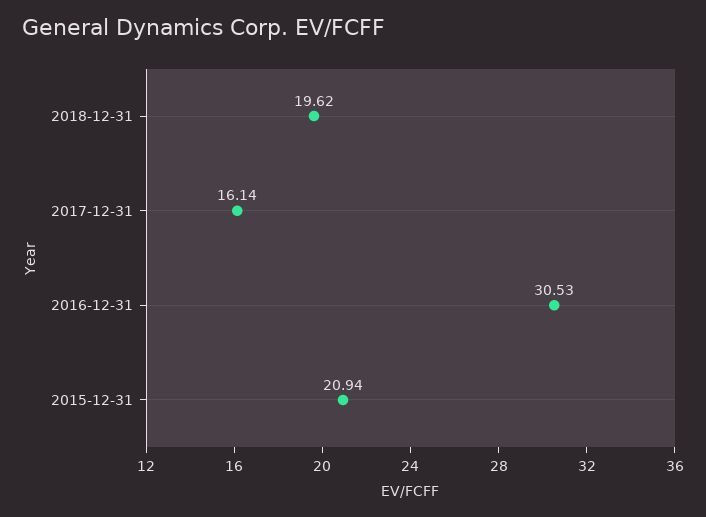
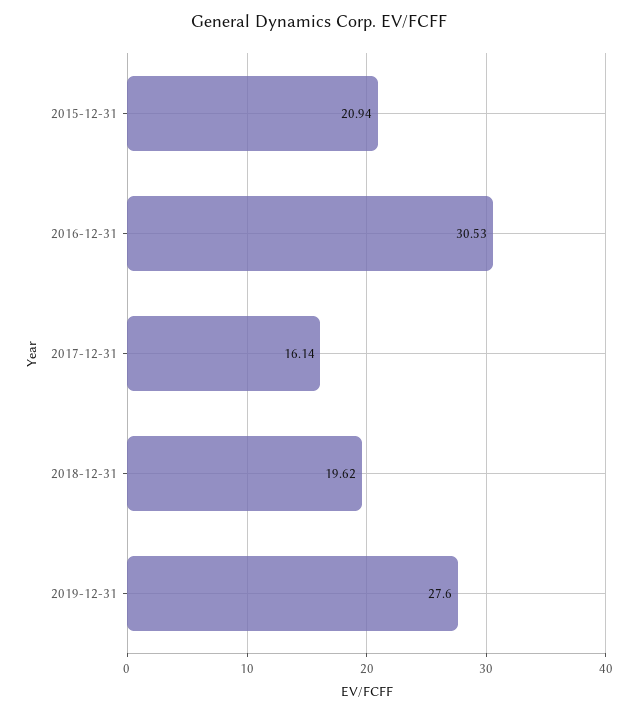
2019-12-31: none -> 27.6

